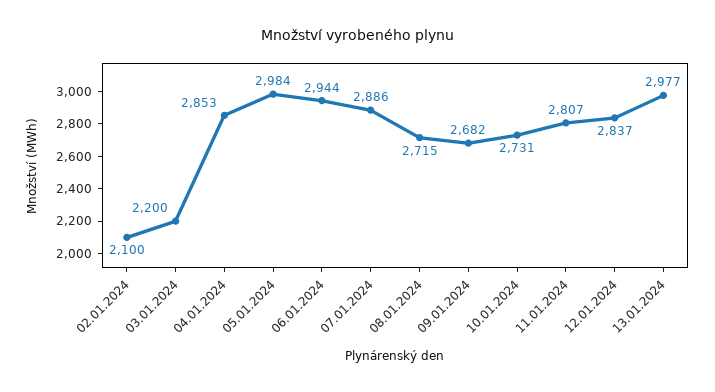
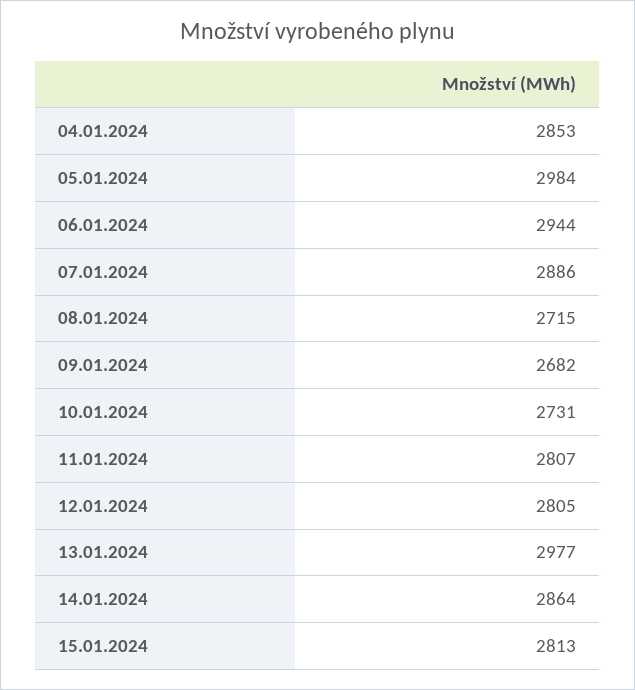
02.01.2024: 2100 -> none
03.01.2024: 2200 -> none
12.01.2024: 2837 -> 2805
14.01.2024: none -> 2864
15.01.2024: none -> 2813

